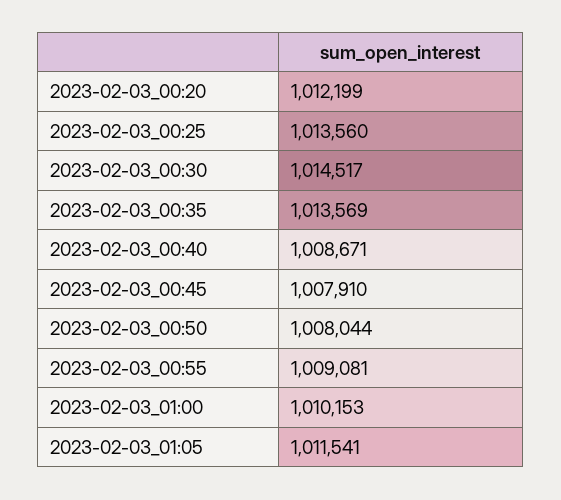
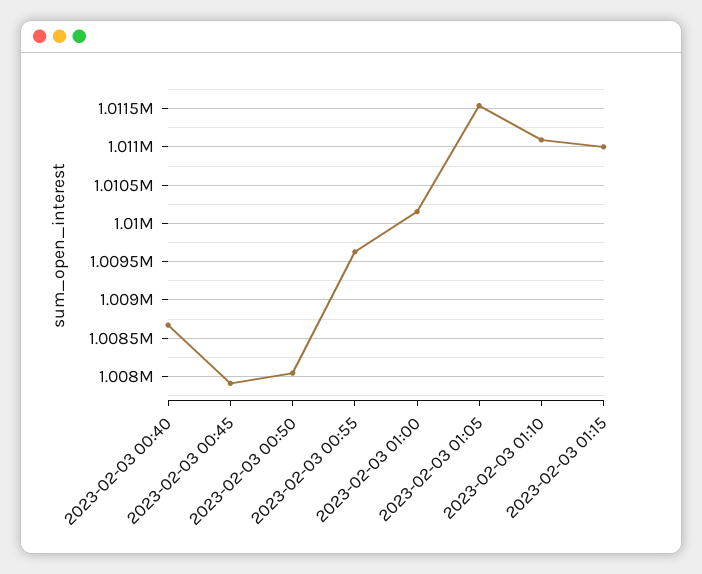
2023-02-03_00:20: 1012199 -> none
2023-02-03_00:25: 1013560 -> none
2023-02-03_00:30: 1014517 -> none
2023-02-03_00:35: 1013569 -> none
2023-02-03_00:55: 1009081 -> 1009600
2023-02-03 01:10: none -> 1011100
2023-02-03 01:15: none -> 1011000

